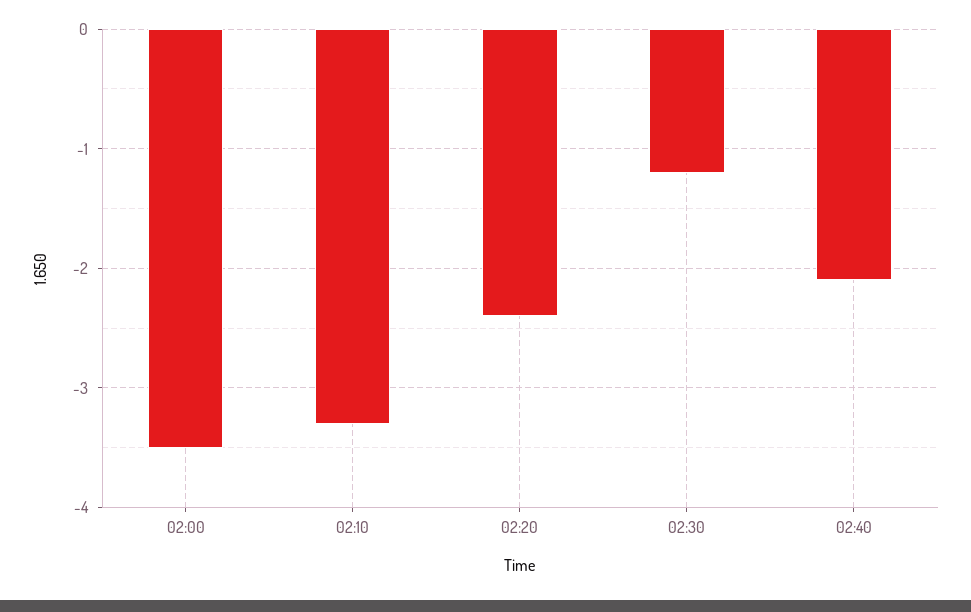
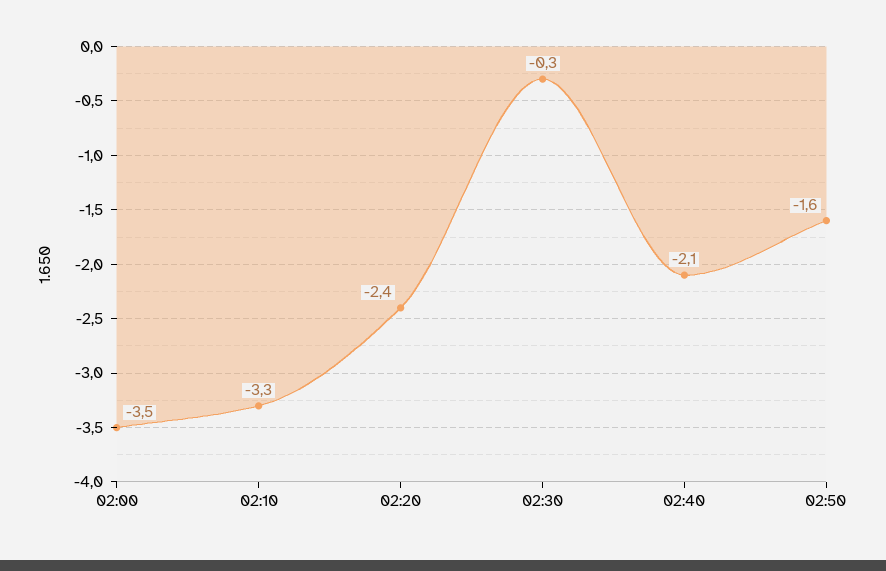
02:30: -1.2 -> -0.3
02:50: none -> -1.6

